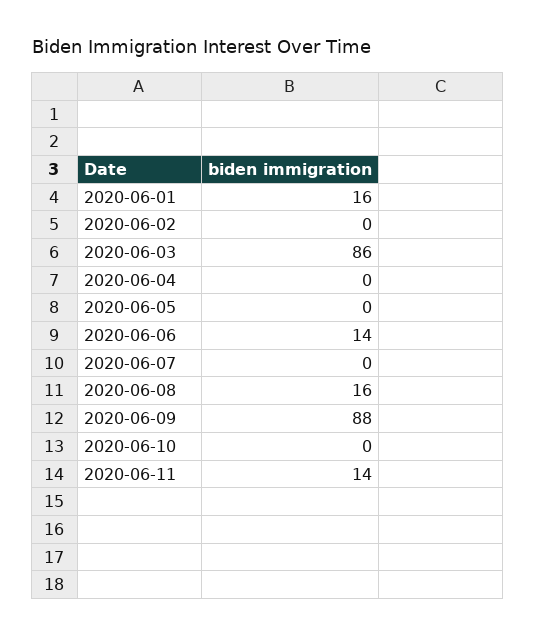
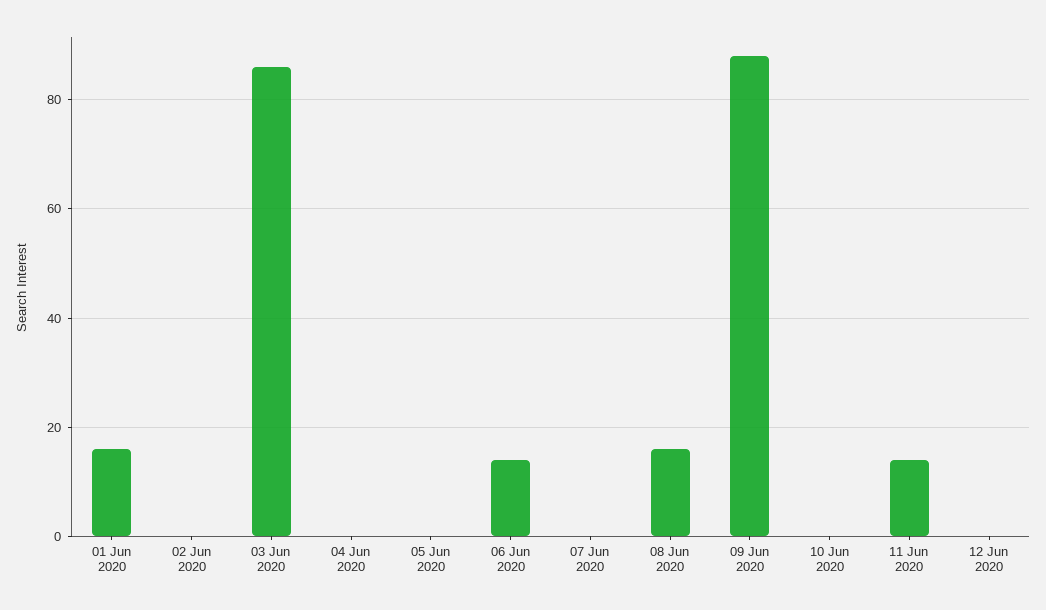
12 Jun 2020: none -> 0

